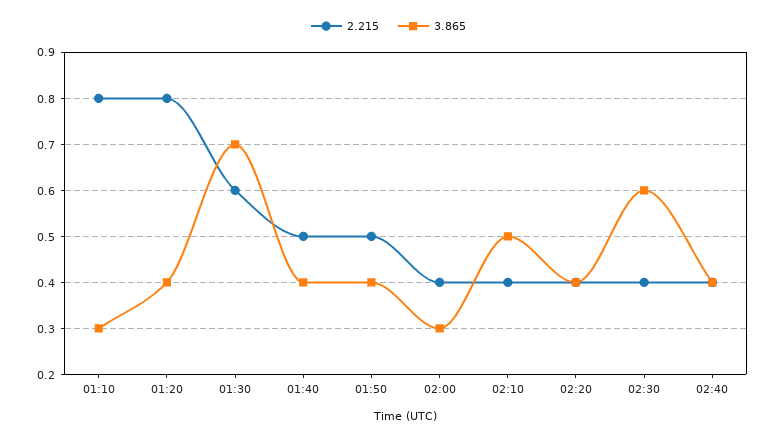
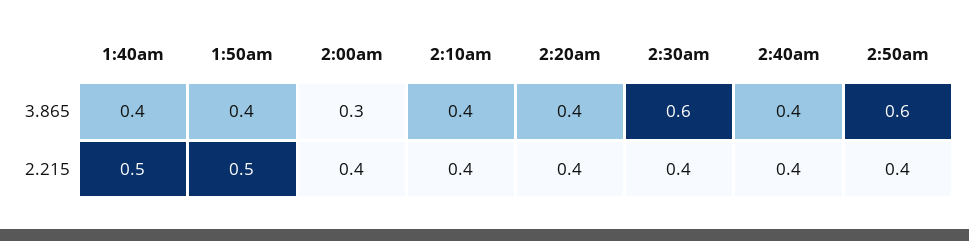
2.215, 01:10: 0.8 -> none
3.865, 01:10: 0.3 -> none
2.215, 01:20: 0.8 -> none
3.865, 01:20: 0.4 -> none
2.215, 01:30: 0.6 -> none
3.865, 01:30: 0.7 -> none
3.865, 02:10: 0.5 -> 0.4
3.865, 2:50am: none -> 0.6
2.215, 2:50am: none -> 0.4

